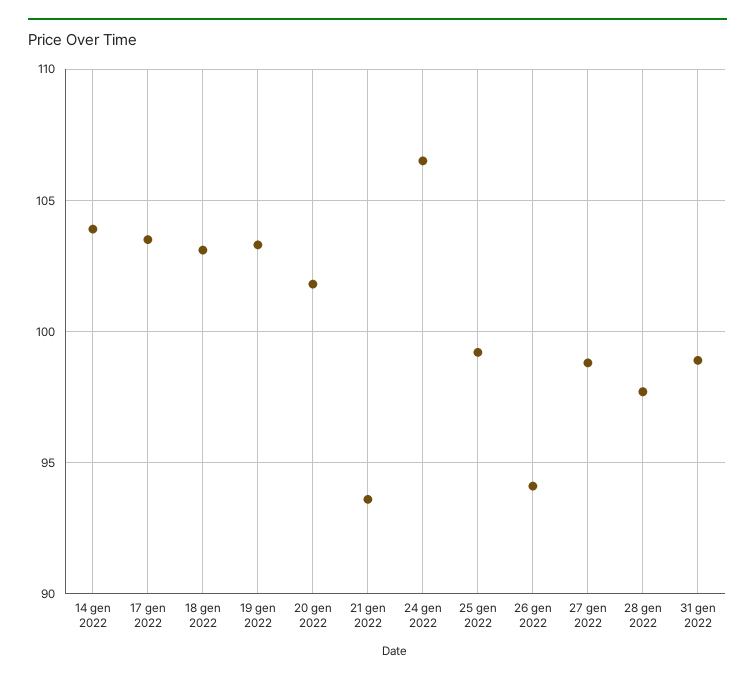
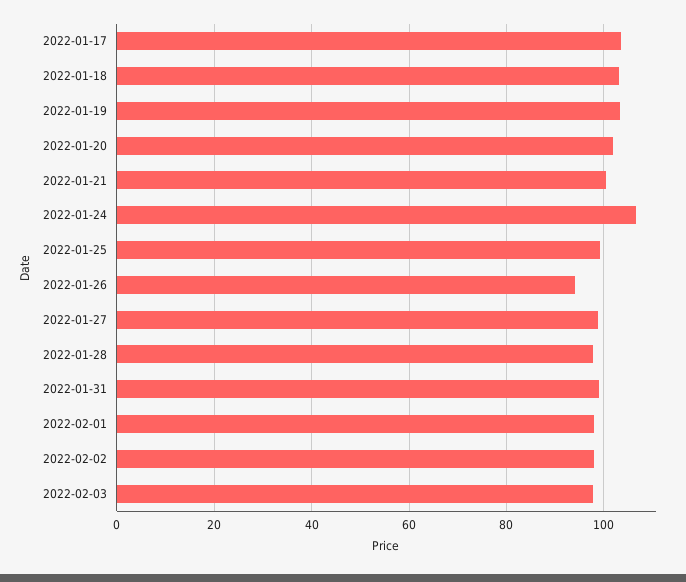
14 gen 2022: 104 -> none
21 gen 2022: 93.5 -> 100
2022-02-01: none -> 98
2022-02-02: none -> 98
2022-02-03: none -> 98

